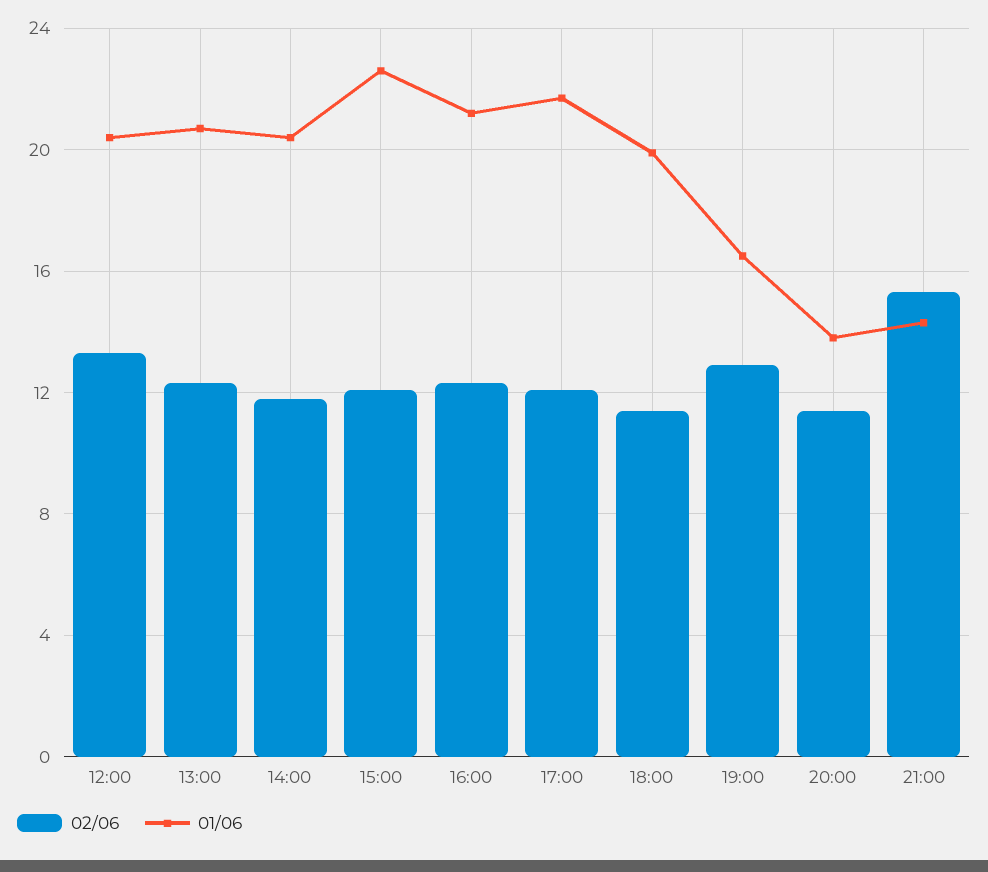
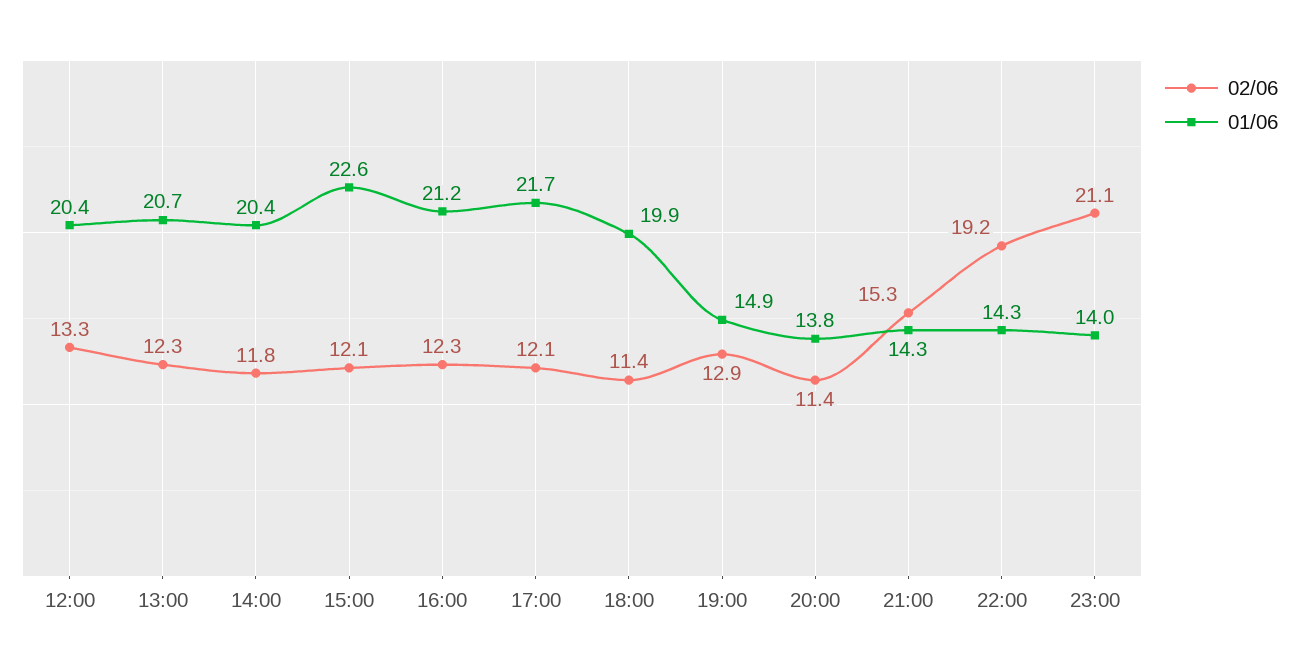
01/06, 19:00: 16.5 -> 14.9
02/06, 22:00: none -> 19.2
01/06, 22:00: none -> 14.3
02/06, 23:00: none -> 21.1
01/06, 23:00: none -> 14

